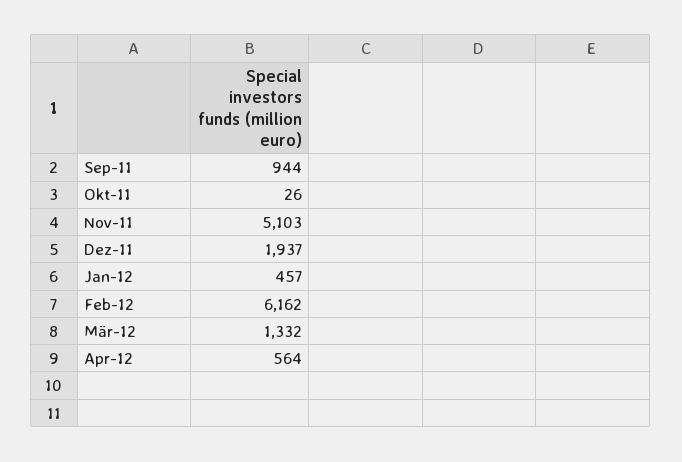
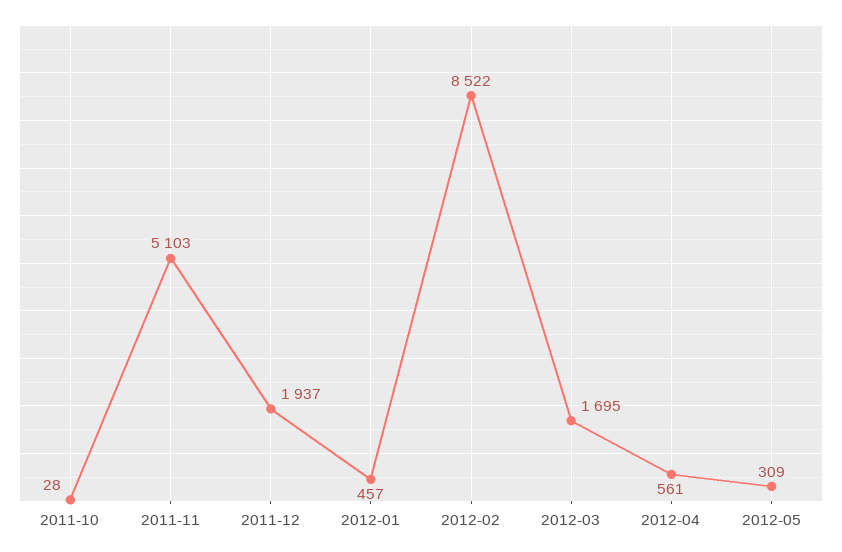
Sep-11: 944 -> none
Okt-11: 26 -> 28
Feb-12: 6162 -> 8522
Mär-12: 1332 -> 1695
Apr-12: 564 -> 561
2012-05: none -> 309

